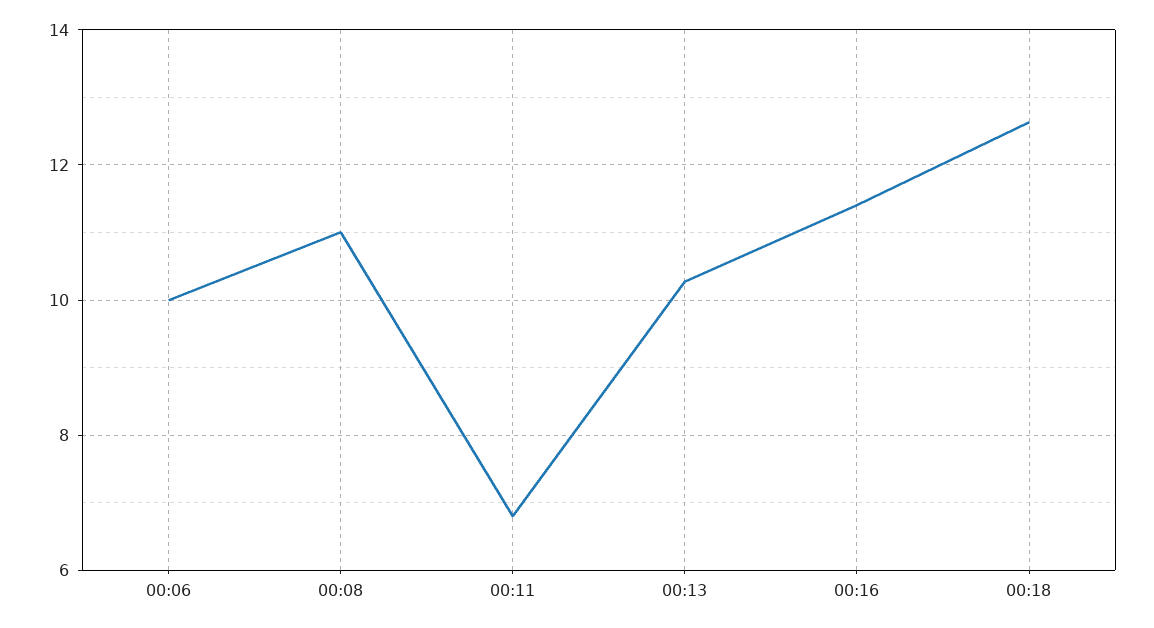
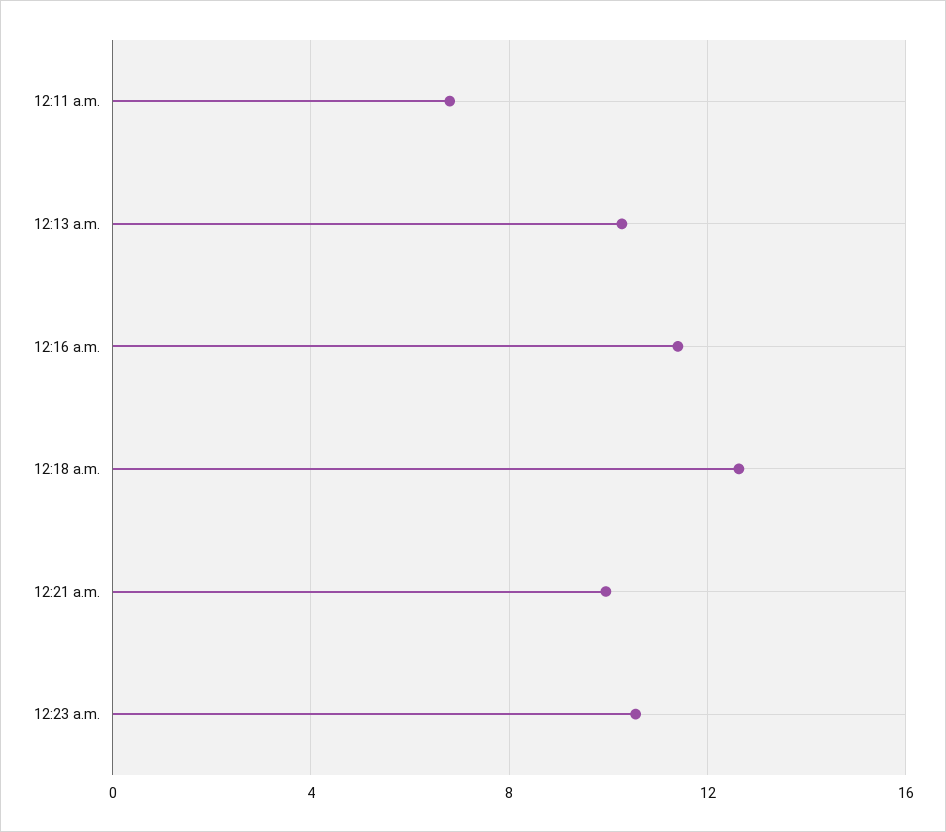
00:06: 10 -> none
00:08: 11 -> none
12:21 a.m.: none -> 10
12:23 a.m.: none -> 10.5

